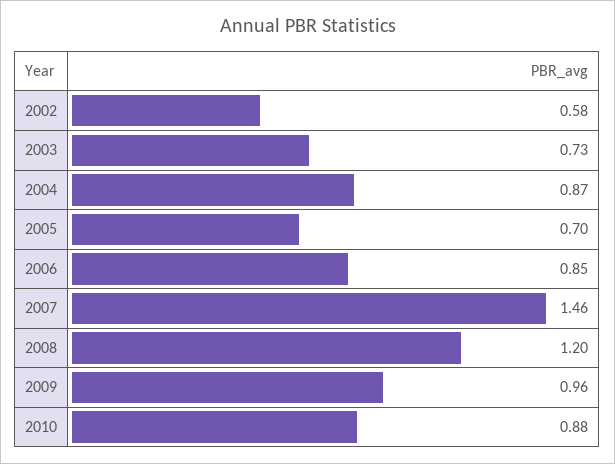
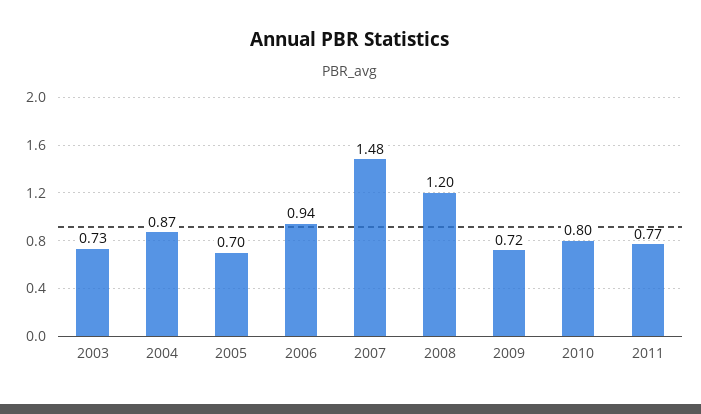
2002: 0.58 -> none
2006: 0.85 -> 0.94
2007: 1.46 -> 1.48
2009: 0.96 -> 0.72
2010: 0.88 -> 0.8
2011: none -> 0.77

